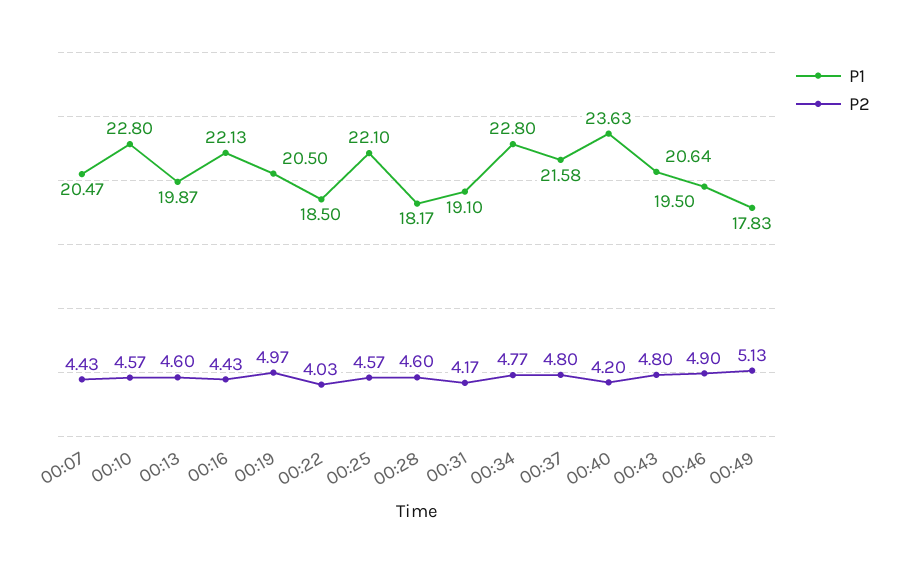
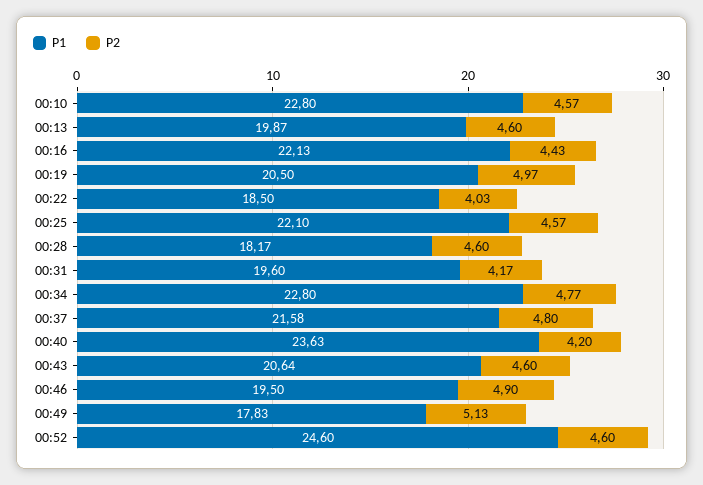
P1, 00:07: 20.47 -> none
P2, 00:07: 4.43 -> none
P1, 00:31: 19.1 -> 19.6
P2, 00:43: 4.8 -> 4.6
P1, 00:52: none -> 24.6
P2, 00:52: none -> 4.6

